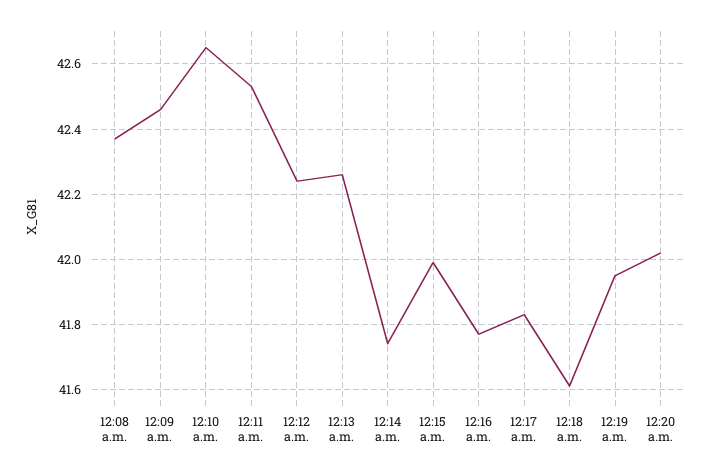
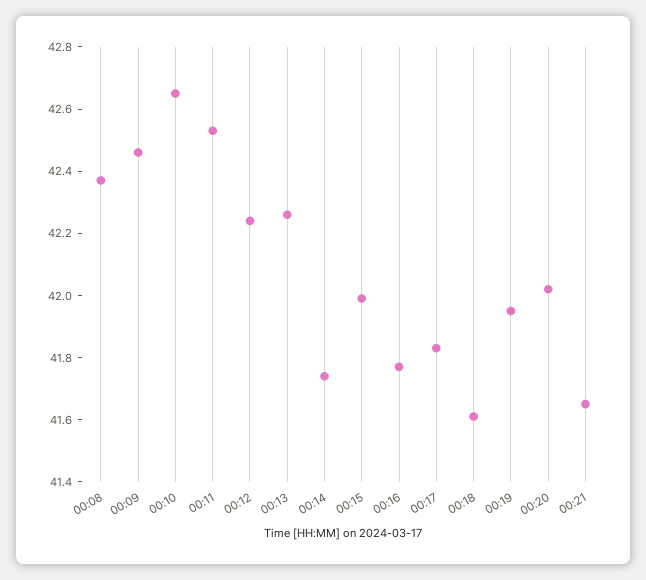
00:21: none -> 41.65

